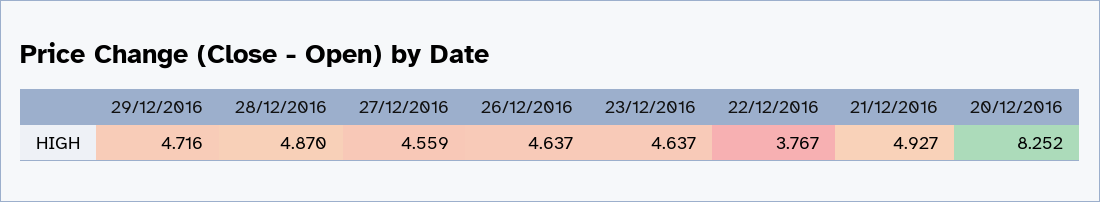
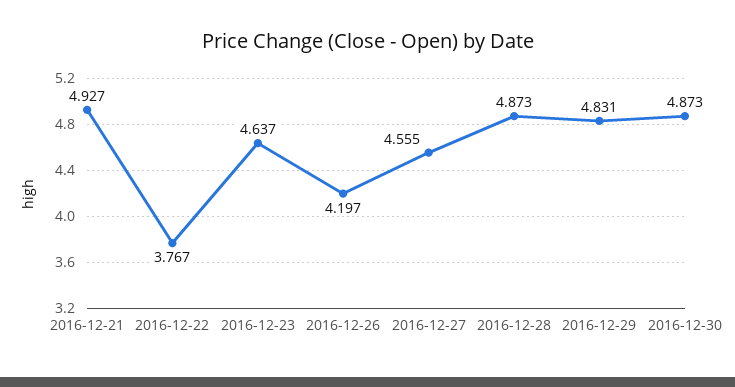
29/12/2016: 4.716 -> 4.831
28/12/2016: 4.87 -> 4.873
27/12/2016: 4.559 -> 4.555
26/12/2016: 4.637 -> 4.197
20/12/2016: 8.252 -> none
2016-12-30: none -> 4.873

